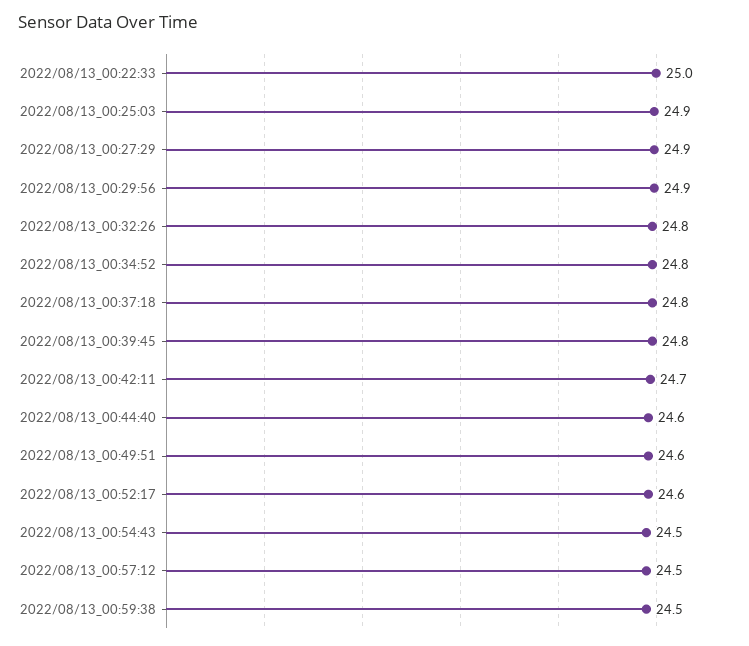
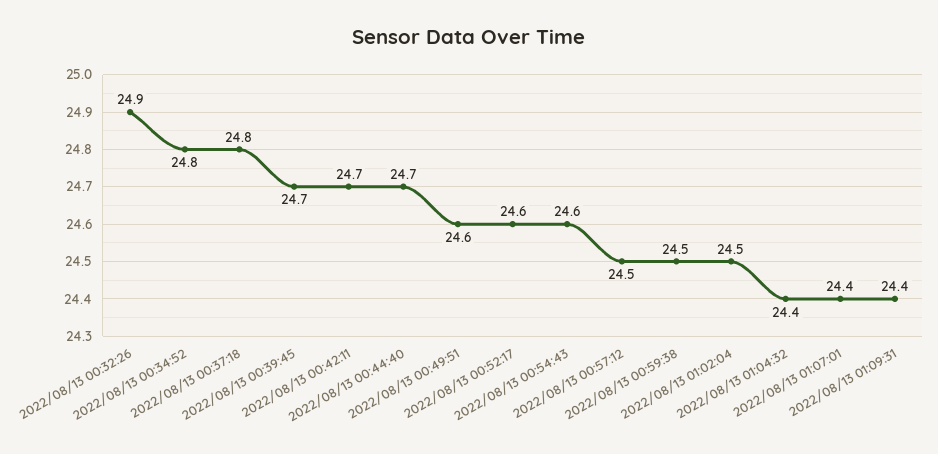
2022/08/13_00:22:33: 25 -> none
2022/08/13_00:25:03: 24.9 -> none
2022/08/13_00:27:29: 24.9 -> none
2022/08/13_00:29:56: 24.9 -> none
2022/08/13_00:32:26: 24.8 -> 24.9
2022/08/13_00:39:45: 24.8 -> 24.7
2022/08/13_00:44:40: 24.6 -> 24.7
2022/08/13_00:54:43: 24.5 -> 24.6
2022/08/13 01:02:04: none -> 24.5
2022/08/13 01:04:32: none -> 24.4
2022/08/13 01:07:01: none -> 24.4
2022/08/13 01:09:31: none -> 24.4

